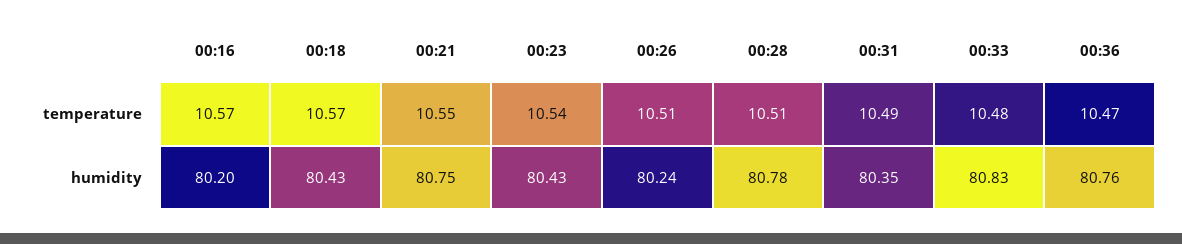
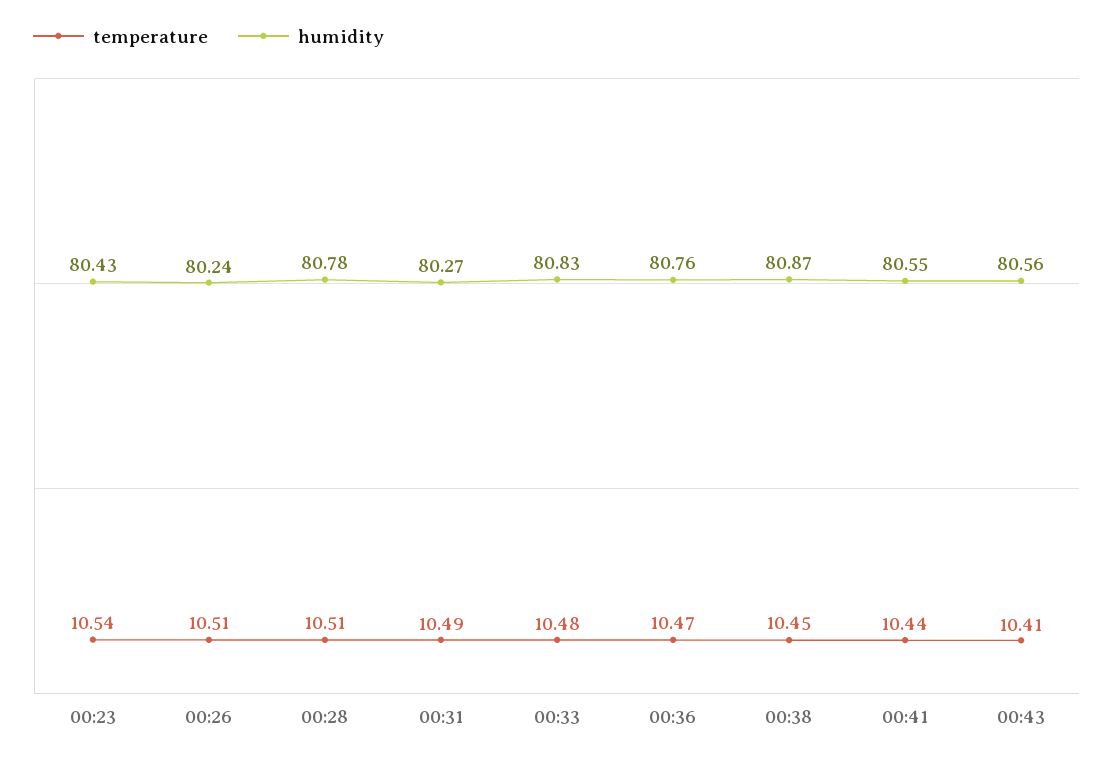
temperature, 00:16: 10.57 -> none
temperature, 00:18: 10.57 -> none
temperature, 00:21: 10.55 -> none
humidity, 00:16: 80.2 -> none
humidity, 00:18: 80.43 -> none
humidity, 00:21: 80.75 -> none
humidity, 00:31: 80.35 -> 80.27
temperature, 00:38: none -> 10.45
humidity, 00:38: none -> 80.87
temperature, 00:41: none -> 10.44
humidity, 00:41: none -> 80.55
temperature, 00:43: none -> 10.41
humidity, 00:43: none -> 80.56

